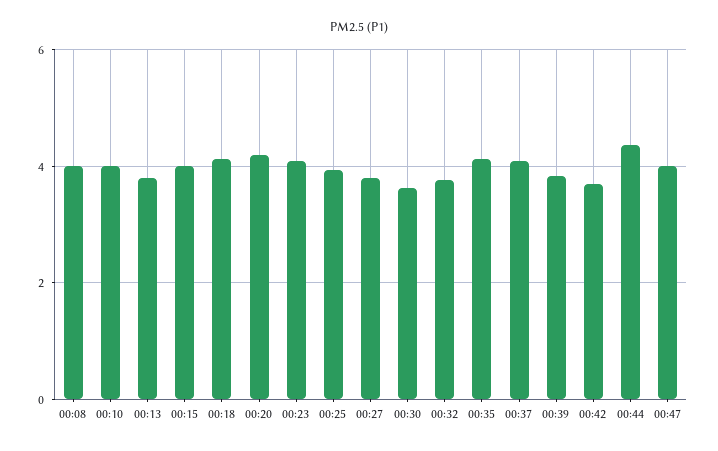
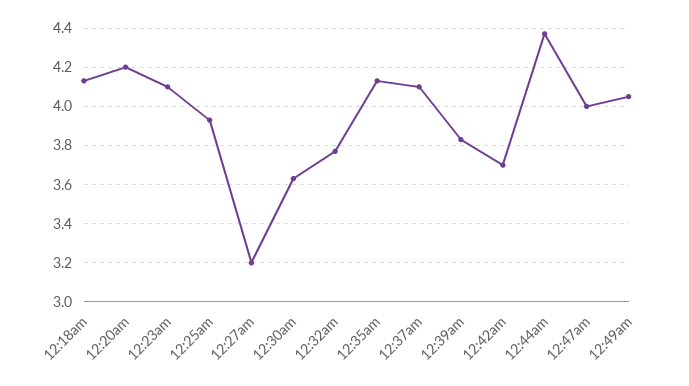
00:08: 4 -> none
00:10: 4 -> none
00:13: 3.8 -> none
00:15: 4 -> none
00:27: 3.8 -> 3.2
12:49am: none -> 4.05

